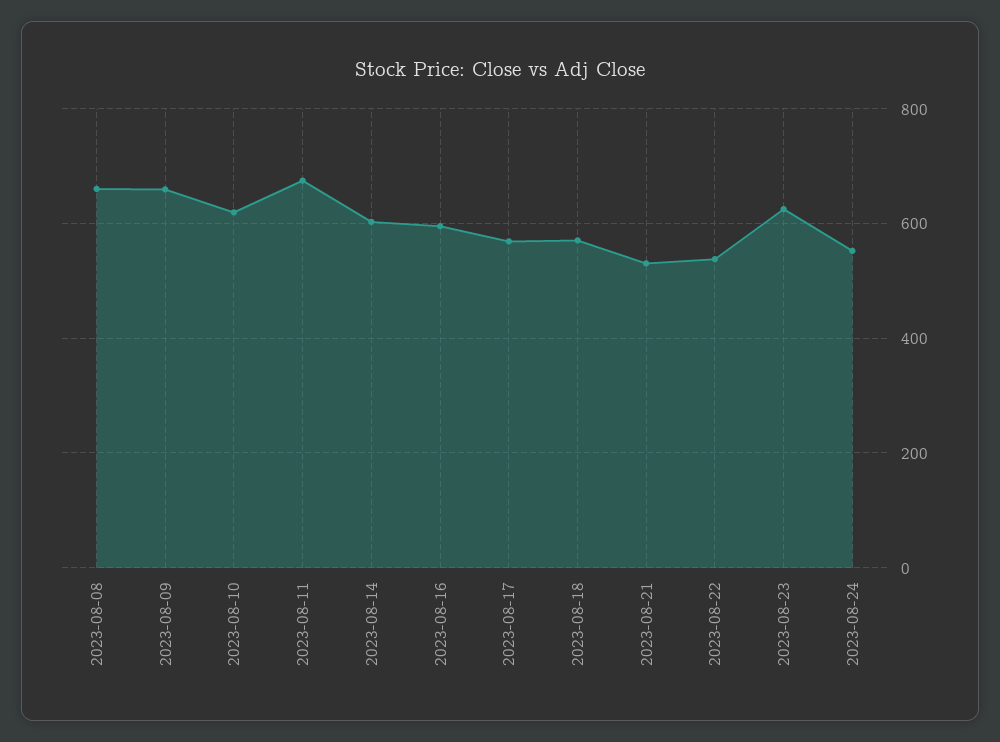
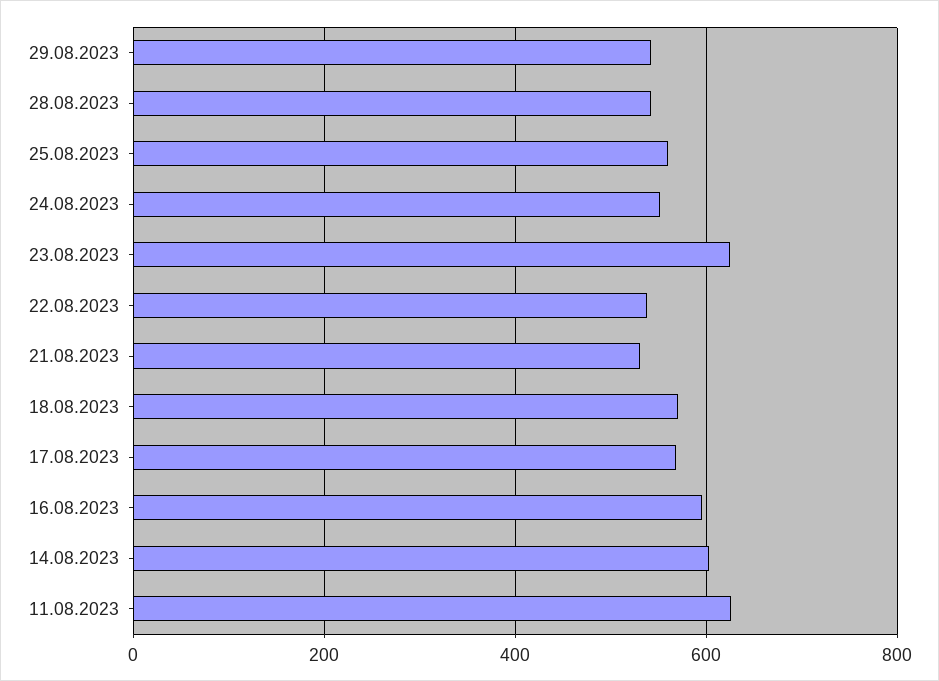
2023-08-08: 660 -> none
2023-08-09: 660 -> none
2023-08-10: 620 -> none
2023-08-11: 680 -> 620
29.08.2023: none -> 540
28.08.2023: none -> 540
25.08.2023: none -> 560

